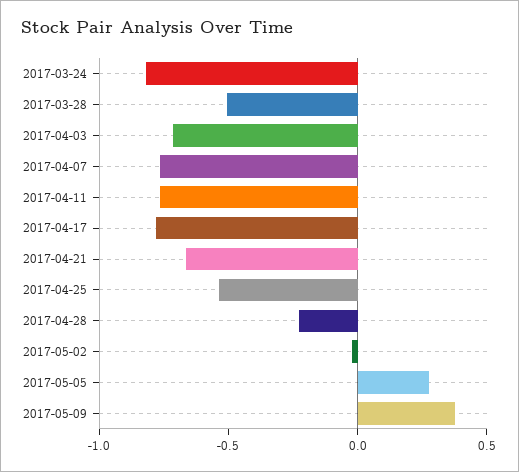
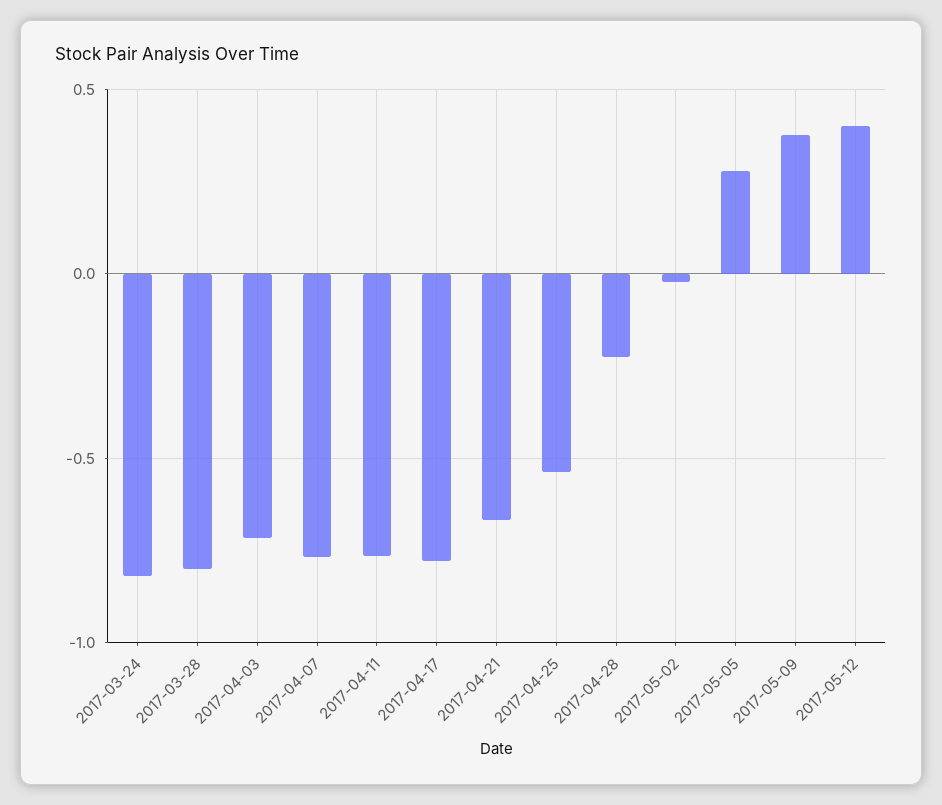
2017-03-28: -0.5 -> -0.8
2017-05-12: none -> 0.4

